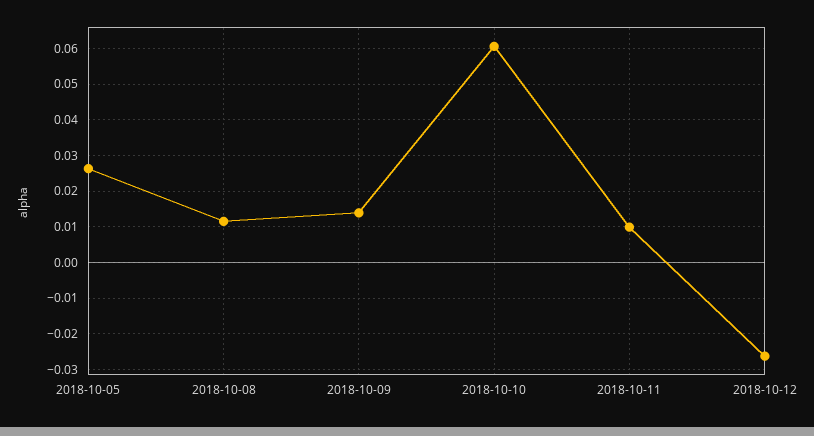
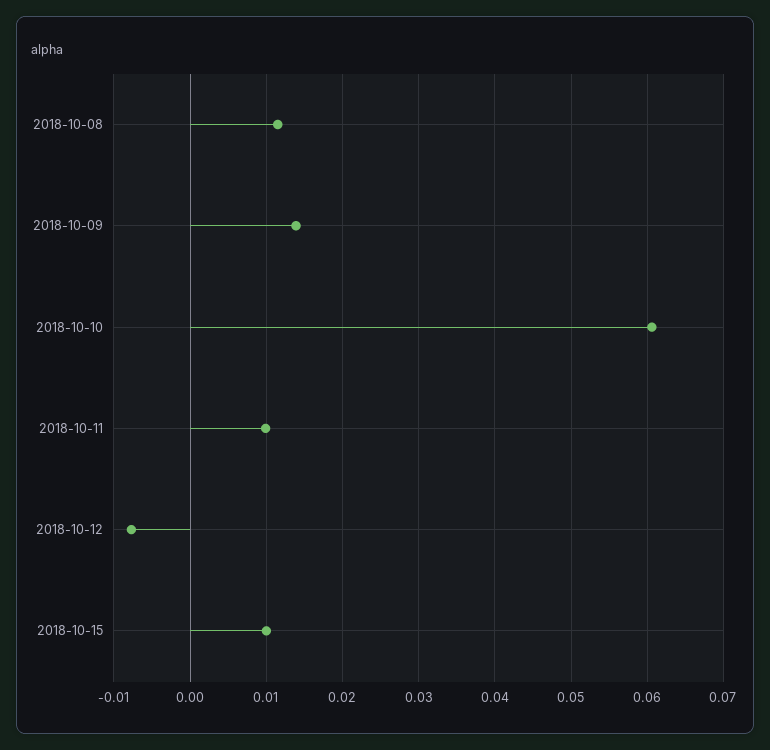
2018-10-05: 0.026 -> none
2018-10-12: -0.026 -> -0.008
2018-10-15: none -> 0.01

